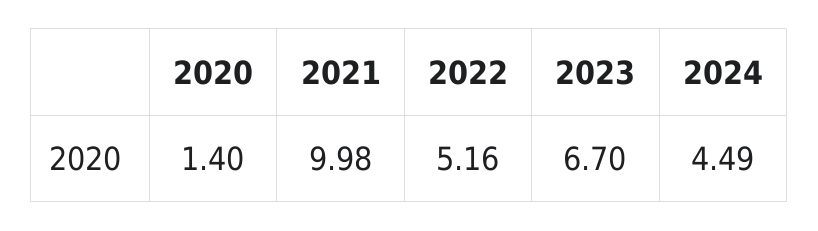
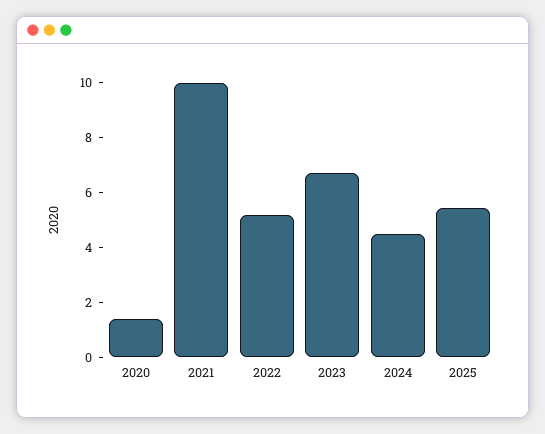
2025: none -> 5.5

